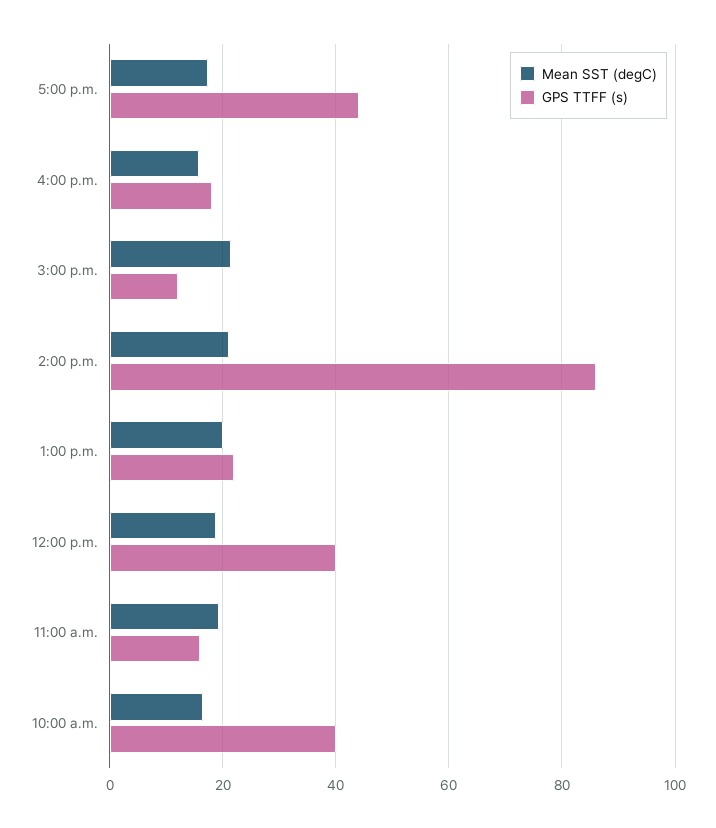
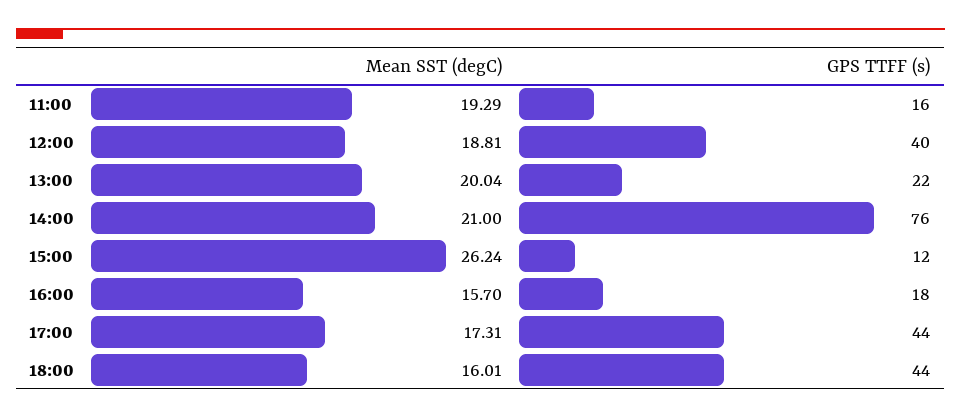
Mean SST (degC), 3:00 p.m.: 22 -> 26.24
GPS TTFF (s), 2:00 p.m.: 86 -> 76
Mean SST (degC), 10:00 a.m.: 16 -> none
GPS TTFF (s), 10:00 a.m.: 40 -> none
Mean SST (degC), 18:00: none -> 16.01
GPS TTFF (s), 18:00: none -> 44

